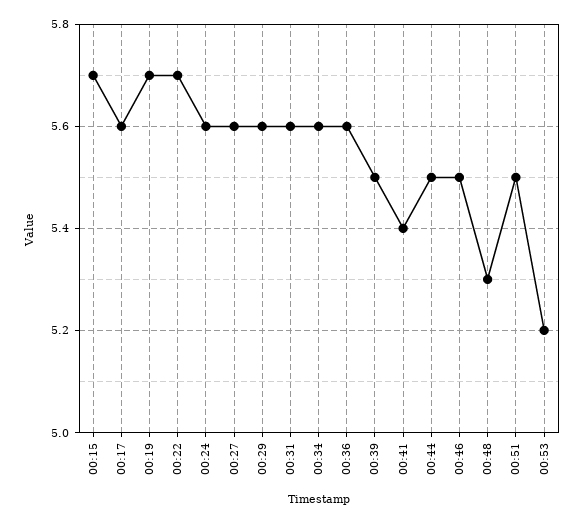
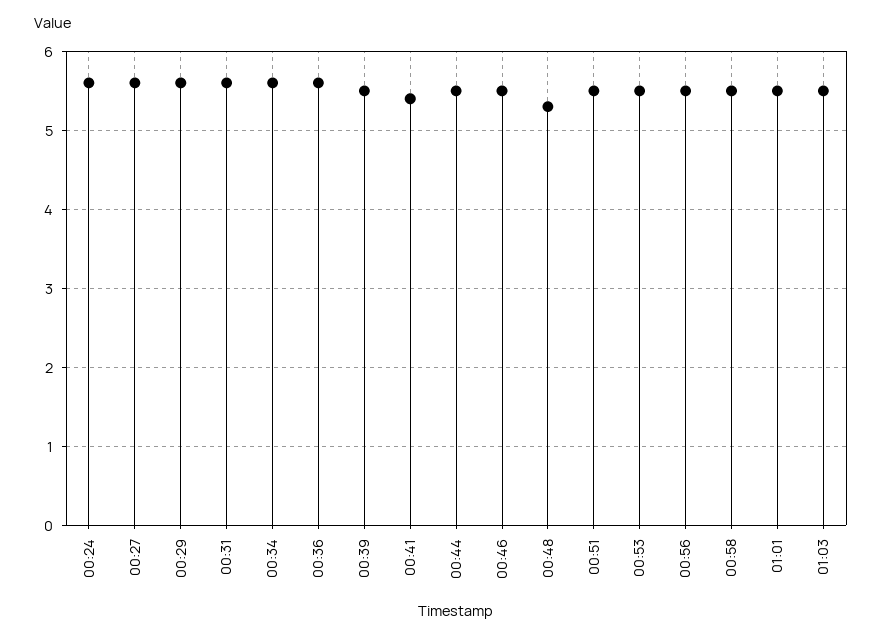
00:15: 5.7 -> none
00:17: 5.6 -> none
00:19: 5.7 -> none
00:22: 5.7 -> none
00:53: 5.2 -> 5.5
00:56: none -> 5.5
00:58: none -> 5.5
01:01: none -> 5.5
01:03: none -> 5.5

